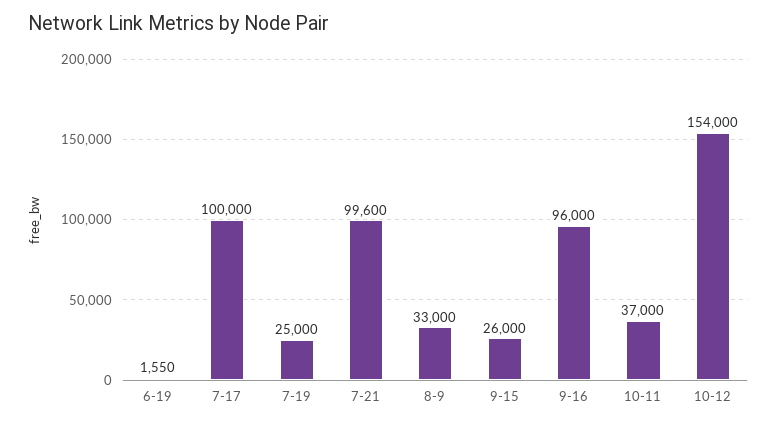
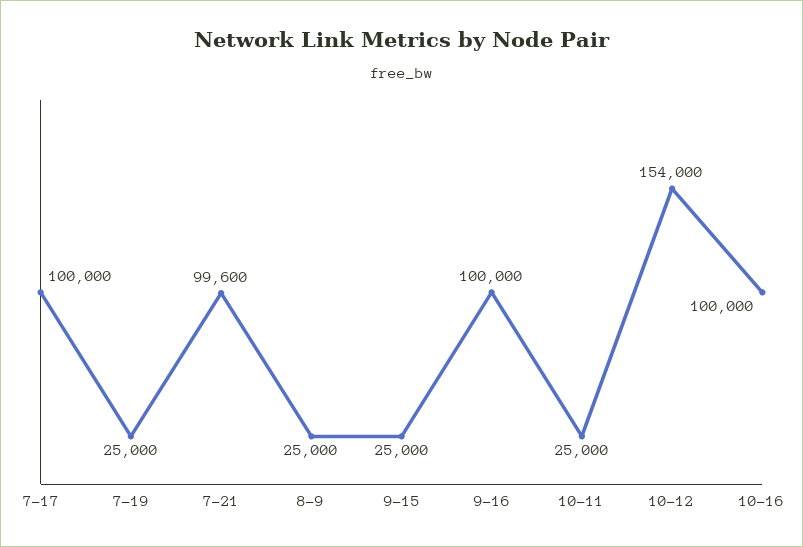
6-19: 1550 -> none
8-9: 33000 -> 25000
9-15: 26000 -> 25000
9-16: 96000 -> 100000
10-11: 37000 -> 25000
10-16: none -> 100000

